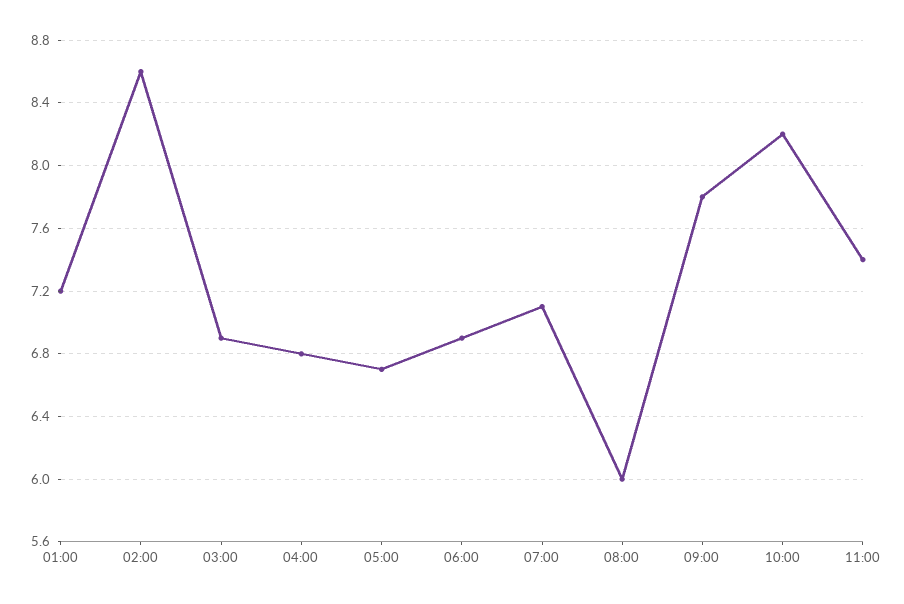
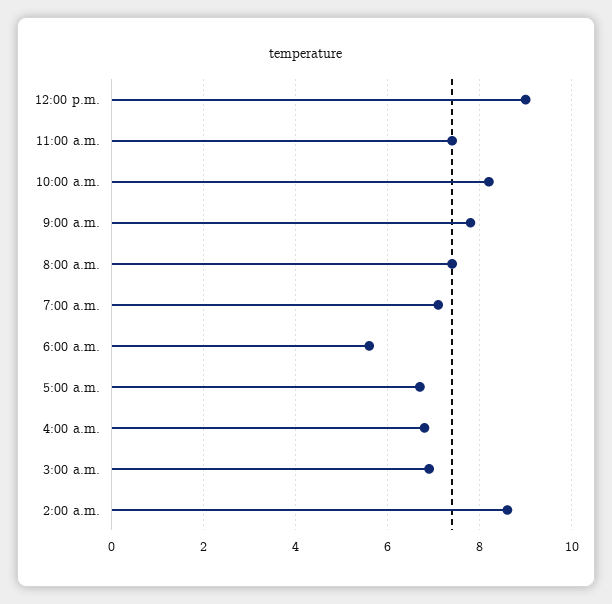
01:00: 7.2 -> none
06:00: 6.9 -> 5.5
08:00: 6 -> 7.5
12:00 p.m.: none -> 9

